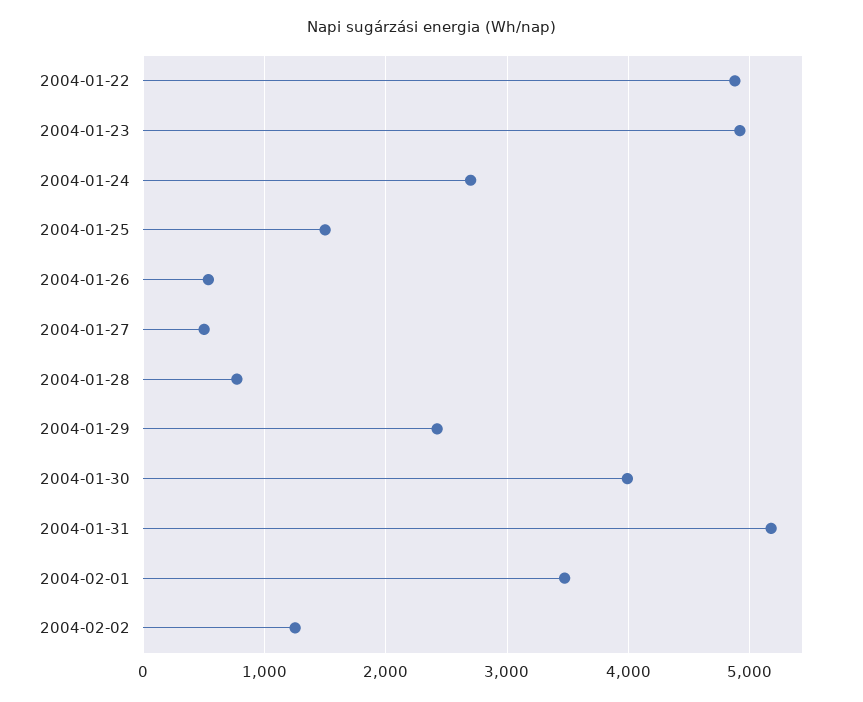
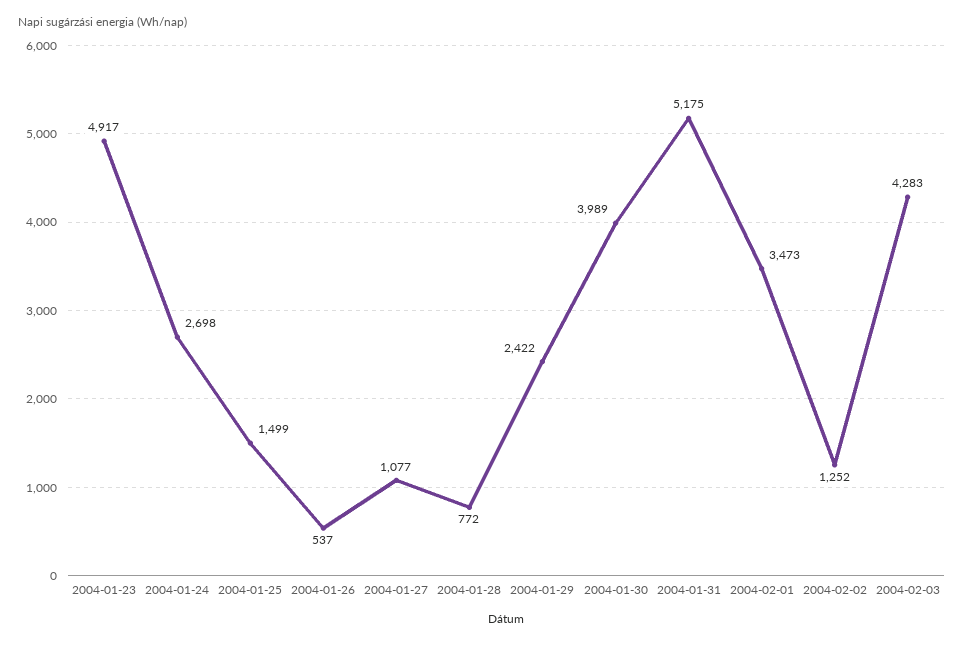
2004-01-22: 4900 -> none
2004-01-27: 500 -> 1077
2004-02-03: none -> 4283

